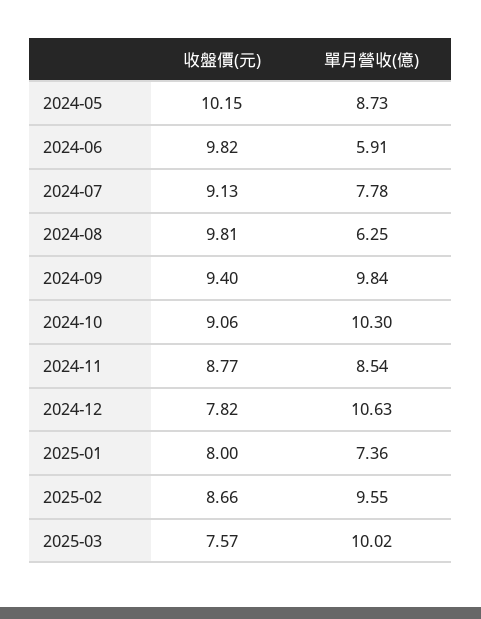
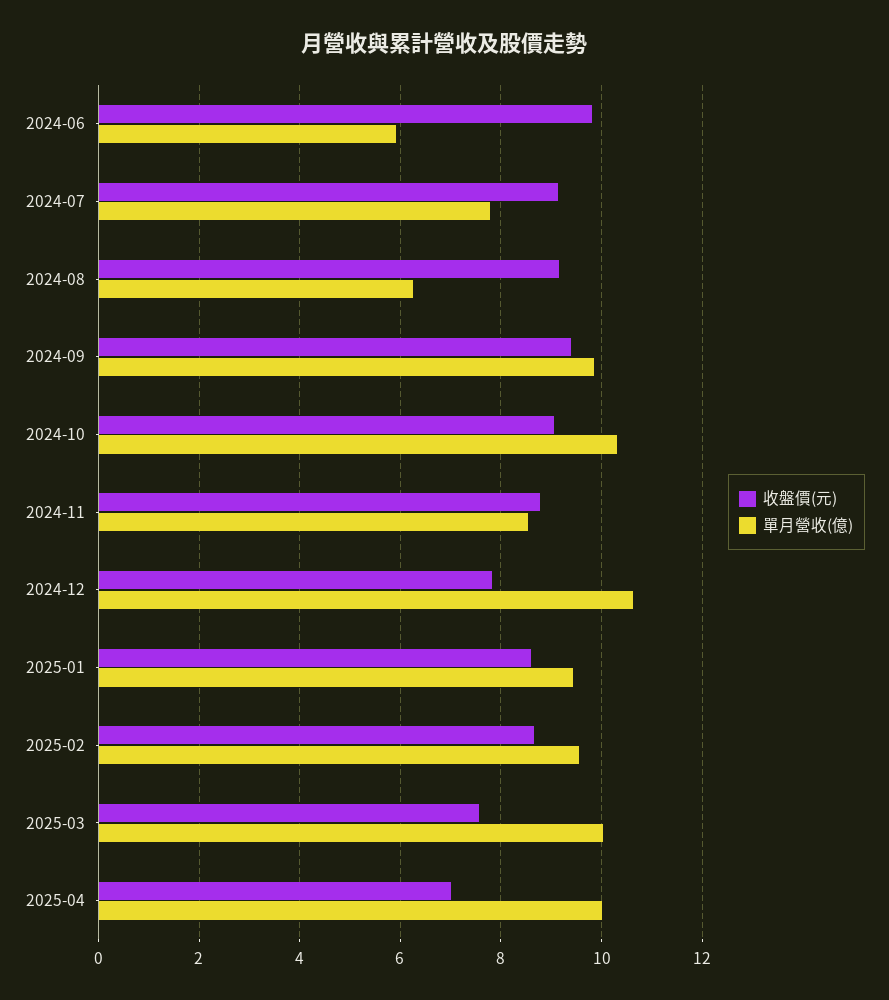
收盤價(元), 2024-05: 10.15 -> none
單月營收(億), 2024-05: 8.73 -> none
收盤價(元), 2024-08: 9.81 -> 9.2
收盤價(元), 2025-01: 8 -> 8.6
單月營收(億), 2025-01: 7.36 -> 9.4
收盤價(元), 2025-04: none -> 7
單月營收(億), 2025-04: none -> 10

